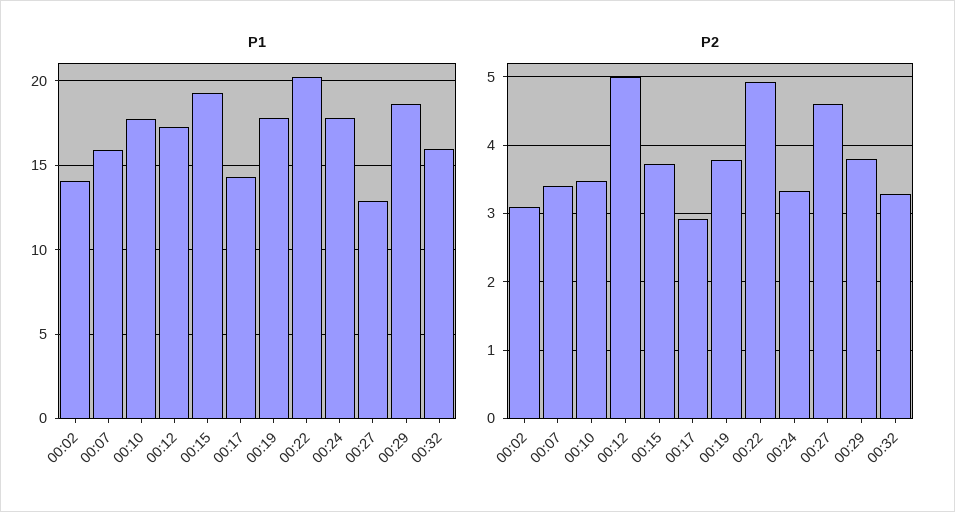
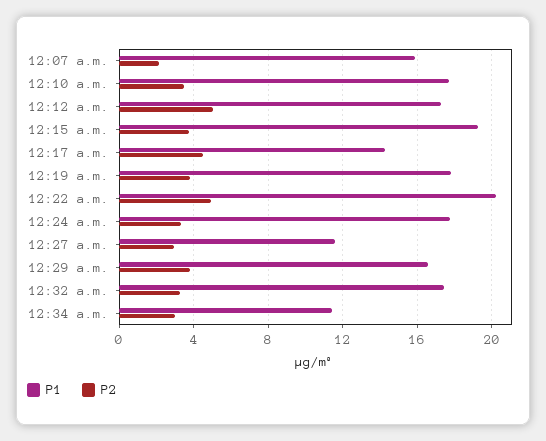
P1, 00:02: 14 -> none
P1, 00:27: 13 -> 11.5
P1, 00:29: 18.5 -> 16.5
P1, 00:32: 16 -> 17.5
P2, 00:02: 3.1 -> none
P2, 00:07: 3.4 -> 2
P2, 00:17: 2.9 -> 4.5
P2, 00:27: 4.6 -> 3
P1, 12:34 a.m.: none -> 11.5
P2, 12:34 a.m.: none -> 3

